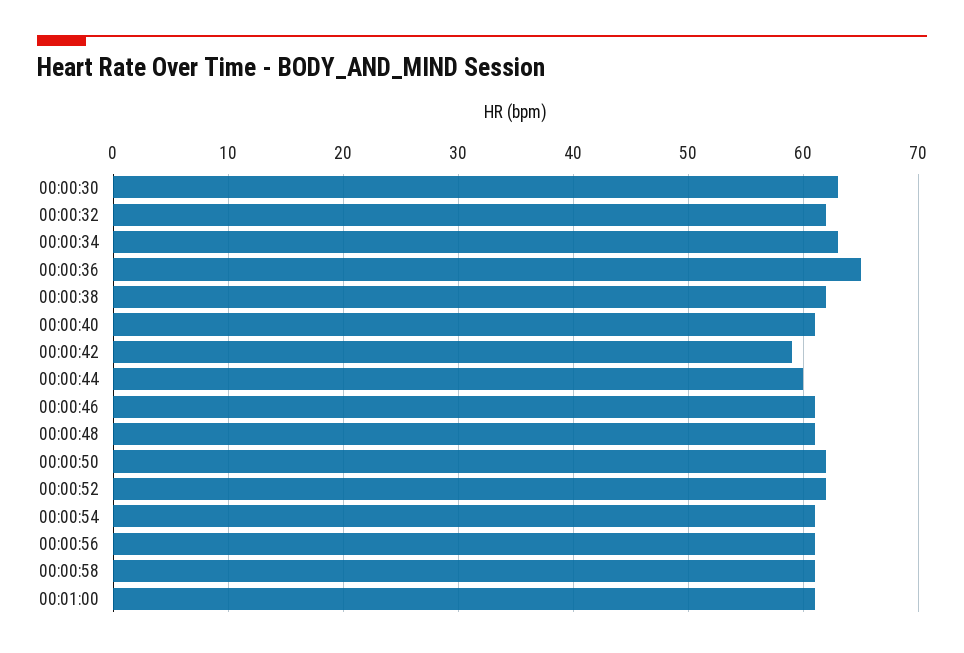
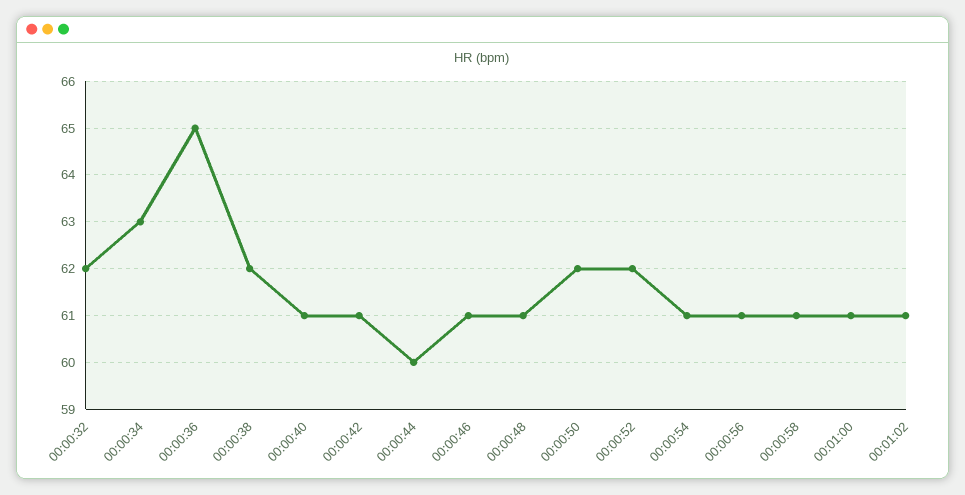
00:00:30: 63 -> none
00:00:42: 59 -> 61
00:01:02: none -> 61

